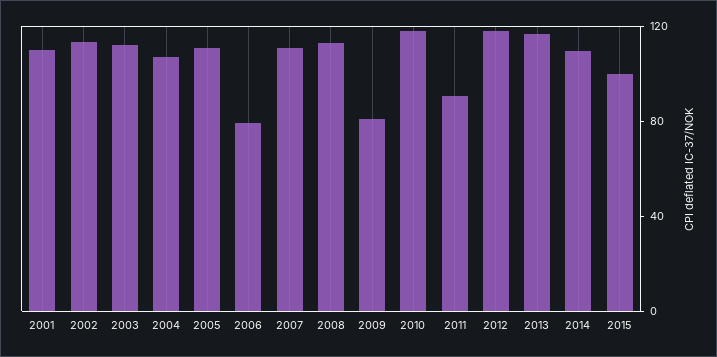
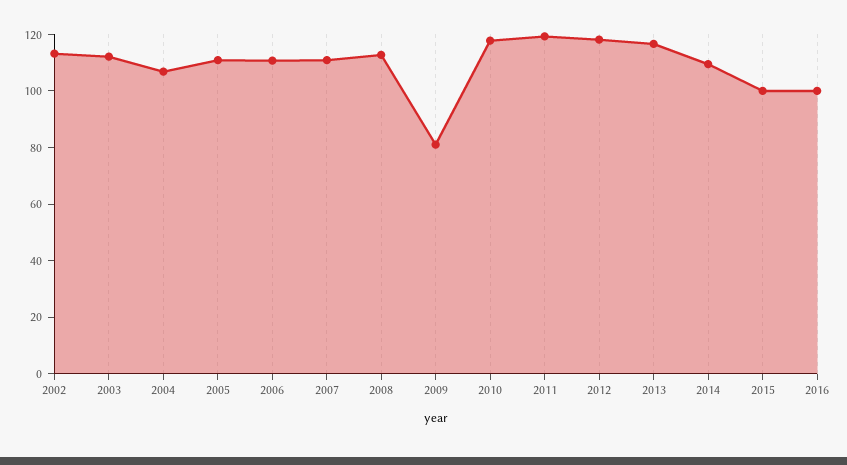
2001: 110 -> none
2006: 80 -> 110
2011: 90 -> 120
2016: none -> 100

